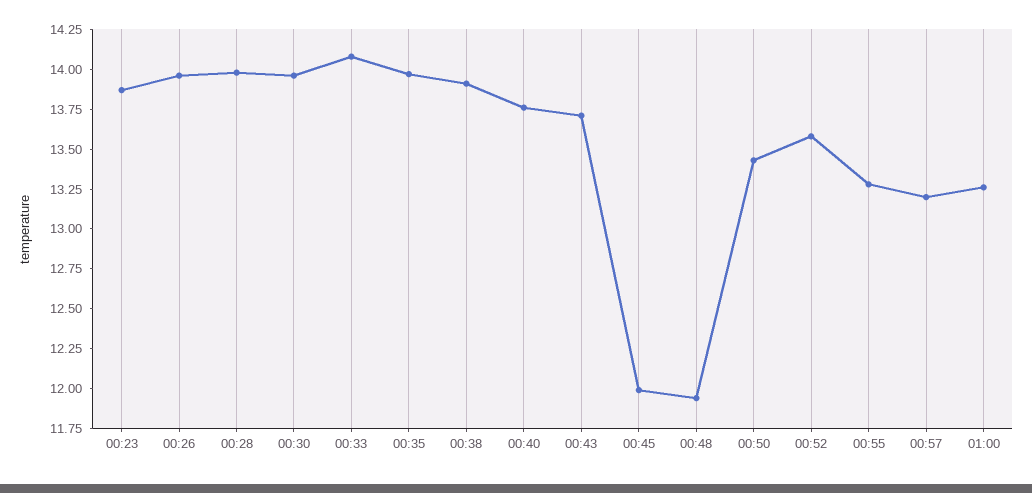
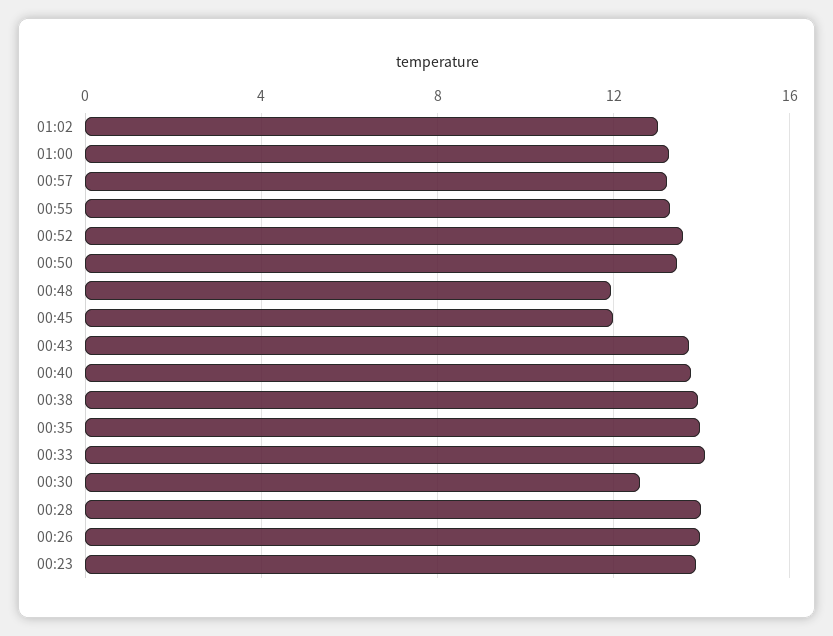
00:30: 14 -> 12.5
01:02: none -> 13

